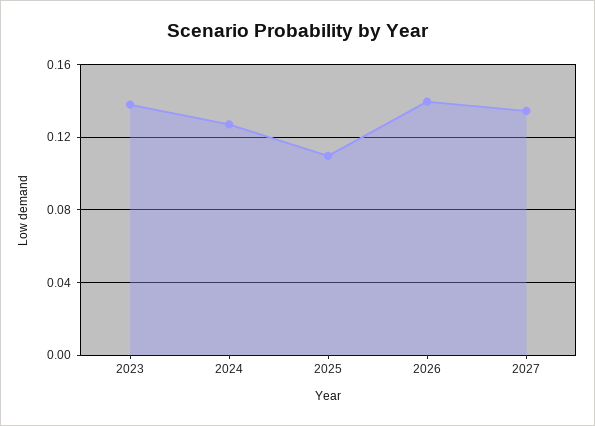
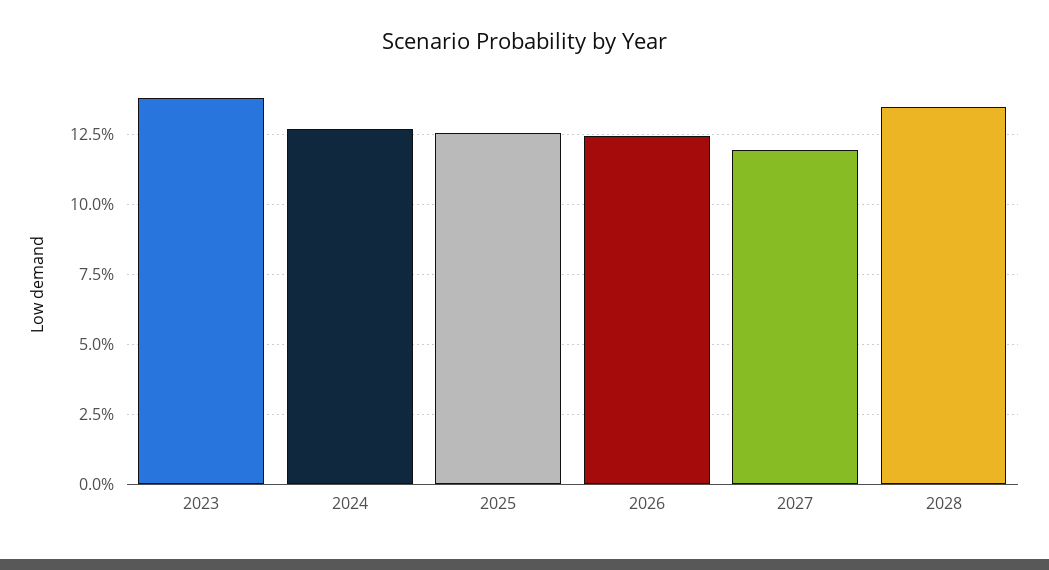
2025: 0.11 -> 0.125
2026: 0.14 -> 0.125
2027: 0.135 -> 0.12
2028: none -> 0.135

